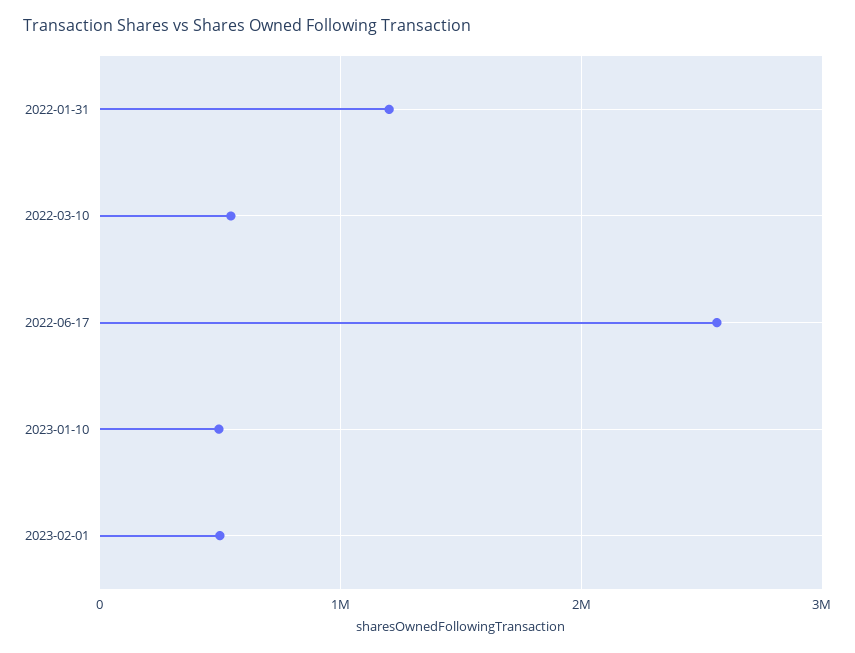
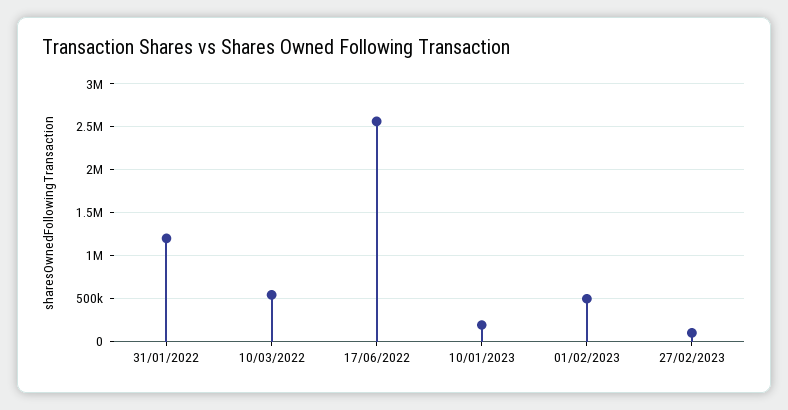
2023-01-10: 500000 -> 200000
27/02/2023: none -> 100000

